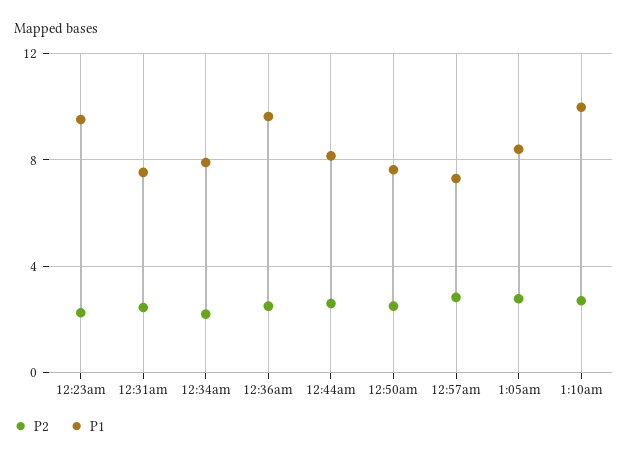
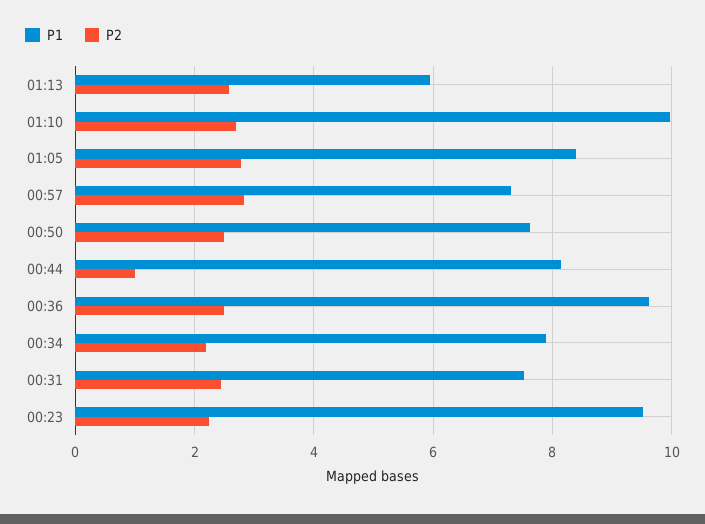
P2, 12:44am: 2.5 -> 1
P1, 01:13: none -> 6
P2, 01:13: none -> 2.6

